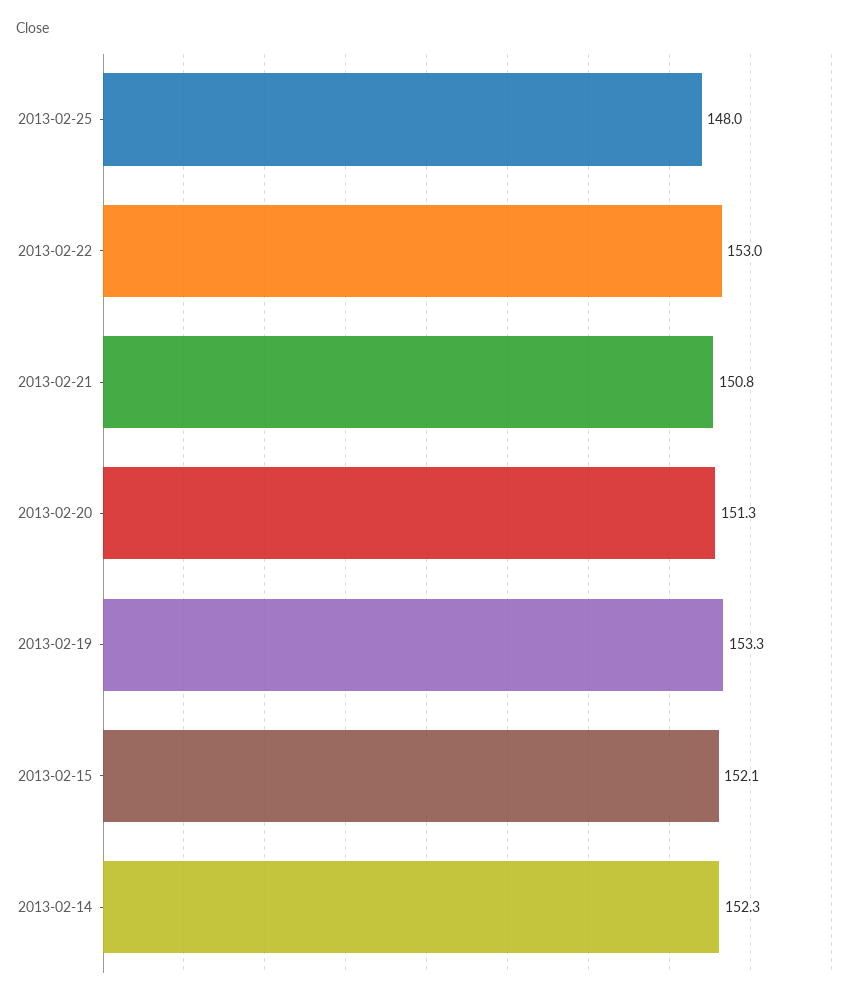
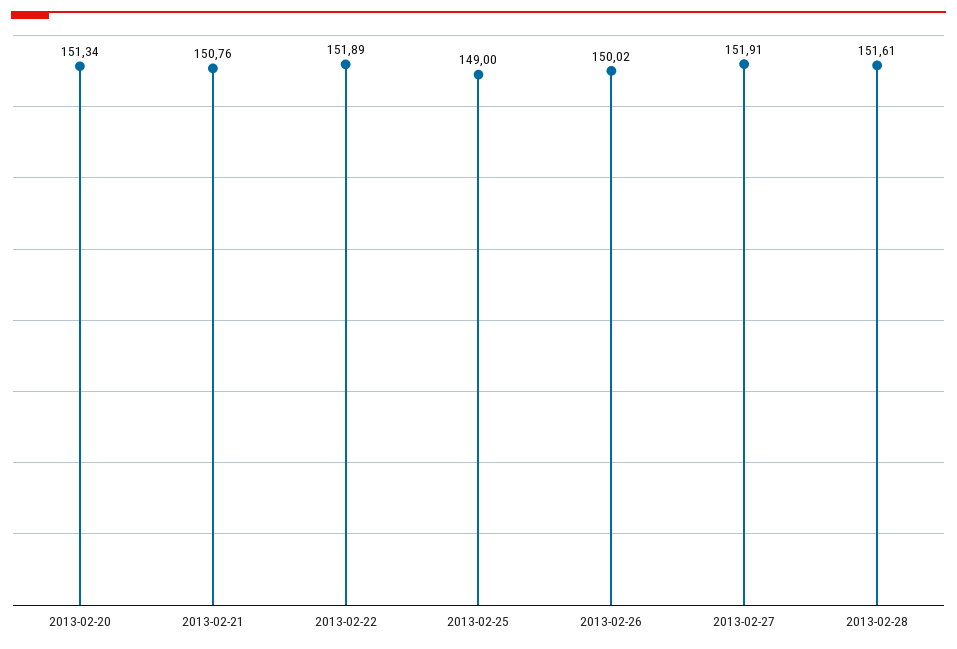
2013-02-25: 148 -> 149
2013-02-22: 153 -> 151.89
2013-02-19: 153.3 -> none
2013-02-15: 152.1 -> none
2013-02-14: 152.3 -> none
2013-02-26: none -> 150.02
2013-02-27: none -> 151.91
2013-02-28: none -> 151.61

